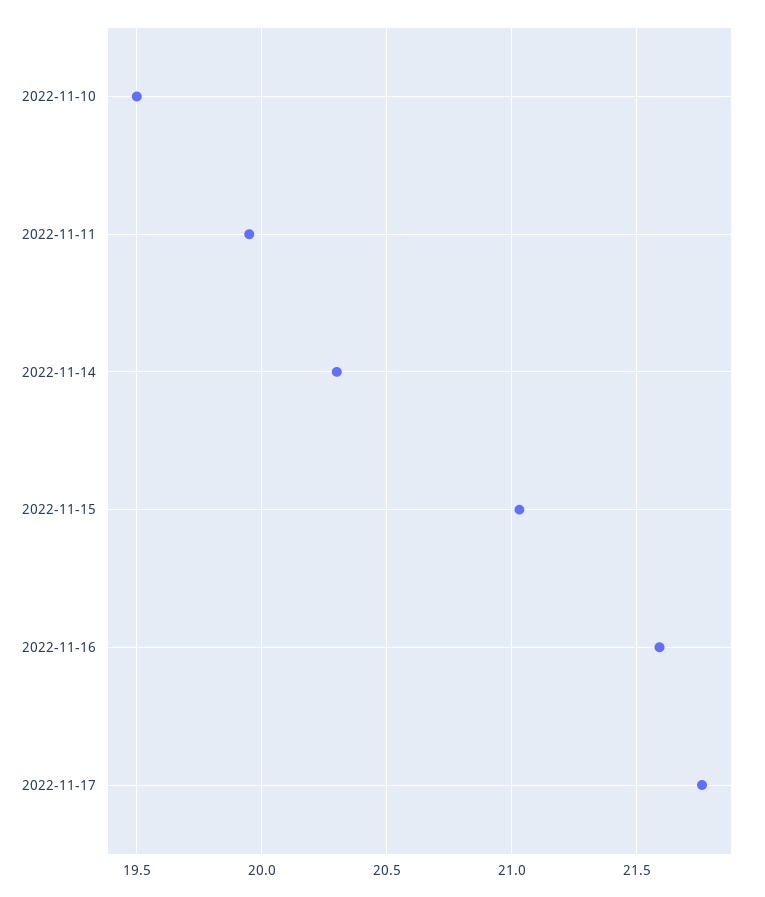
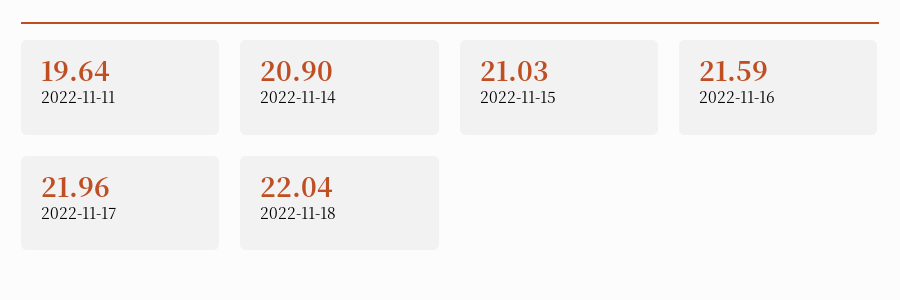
2022-11-10: 19.5 -> none
2022-11-11: 19.95 -> 19.64
2022-11-14: 20.3 -> 20.9
2022-11-17: 21.75 -> 21.96
2022-11-18: none -> 22.04

